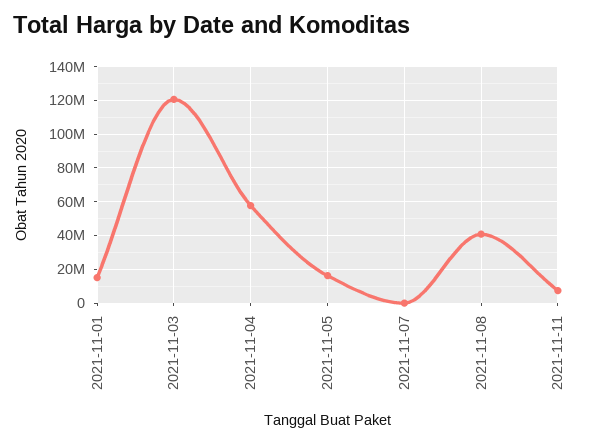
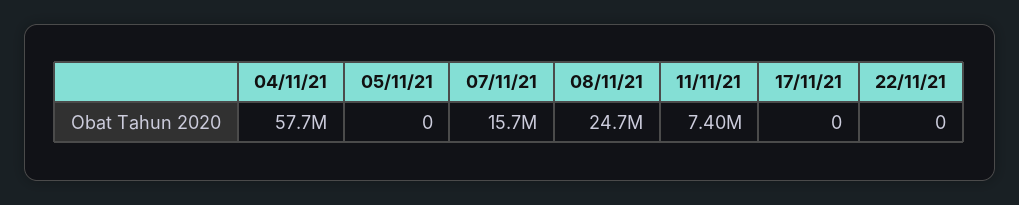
2021-11-01: 15000000 -> none
2021-11-03: 120000000 -> none
2021-11-05: 15000000 -> 0
2021-11-07: 0 -> 15700000
2021-11-08: 40000000 -> 24700000
17/11/21: none -> 0
22/11/21: none -> 0

